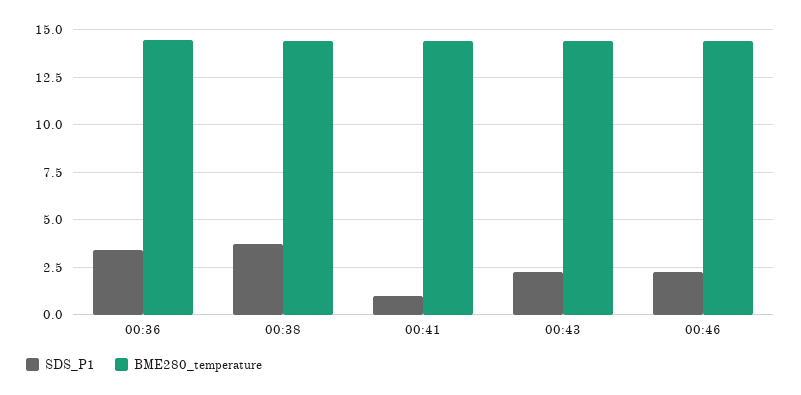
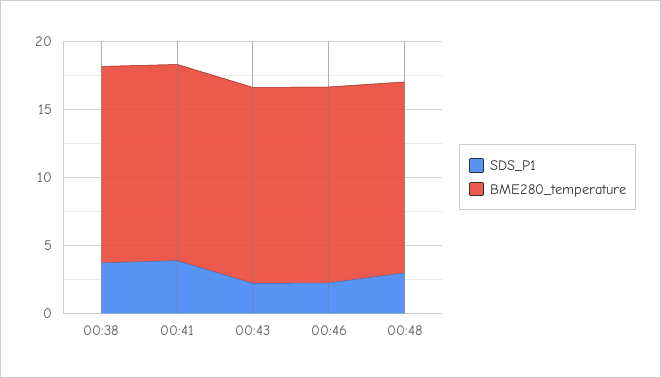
SDS_P1, 00:36: 3.5 -> none
BME280_temperature, 00:36: 14.5 -> none
SDS_P1, 00:41: 1 -> 4
SDS_P1, 00:48: none -> 3
BME280_temperature, 00:48: none -> 14

